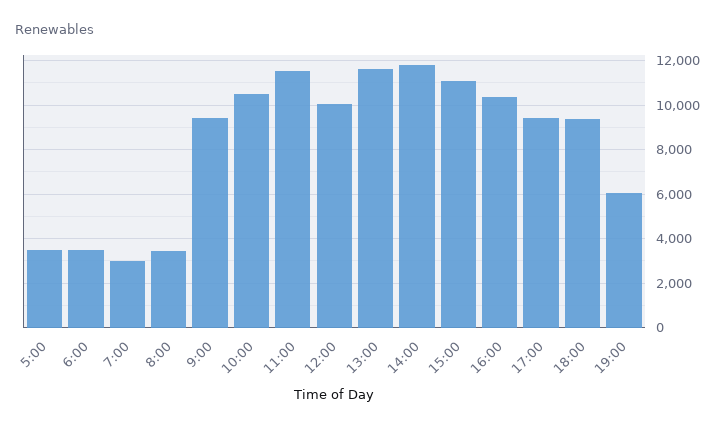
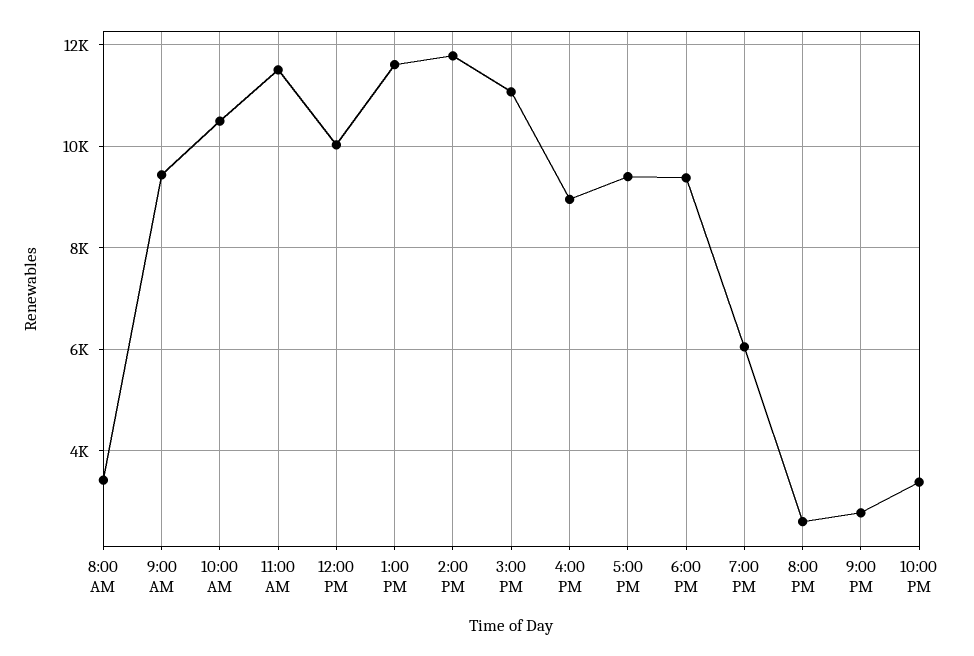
5:00: 3500 -> none
6:00: 3500 -> none
7:00: 3000 -> none
16:00: 10500 -> 9000
8:00 PM: none -> 2600
9:00 PM: none -> 2800
10:00 PM: none -> 3400

